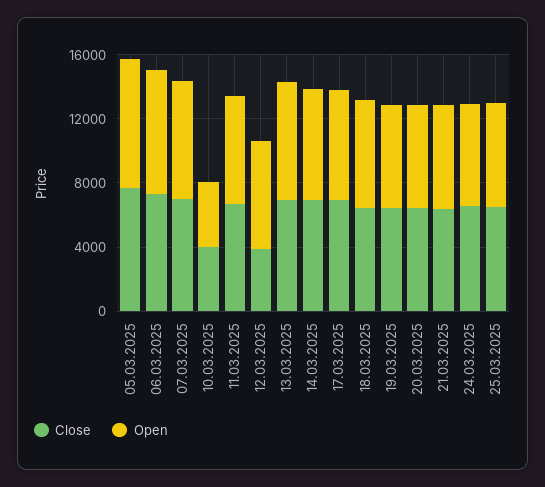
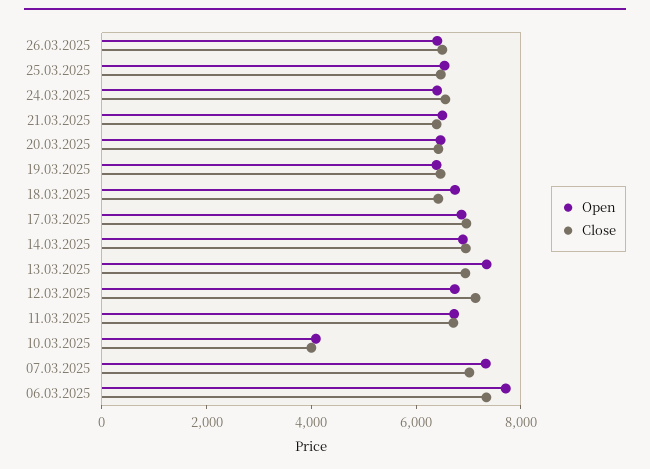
Close, 05.03.2025: 8000 -> none
Open, 05.03.2025: 8000 -> none
Close, 12.03.2025: 4000 -> 7000
Open, 26.03.2025: none -> 6500
Close, 26.03.2025: none -> 6500

